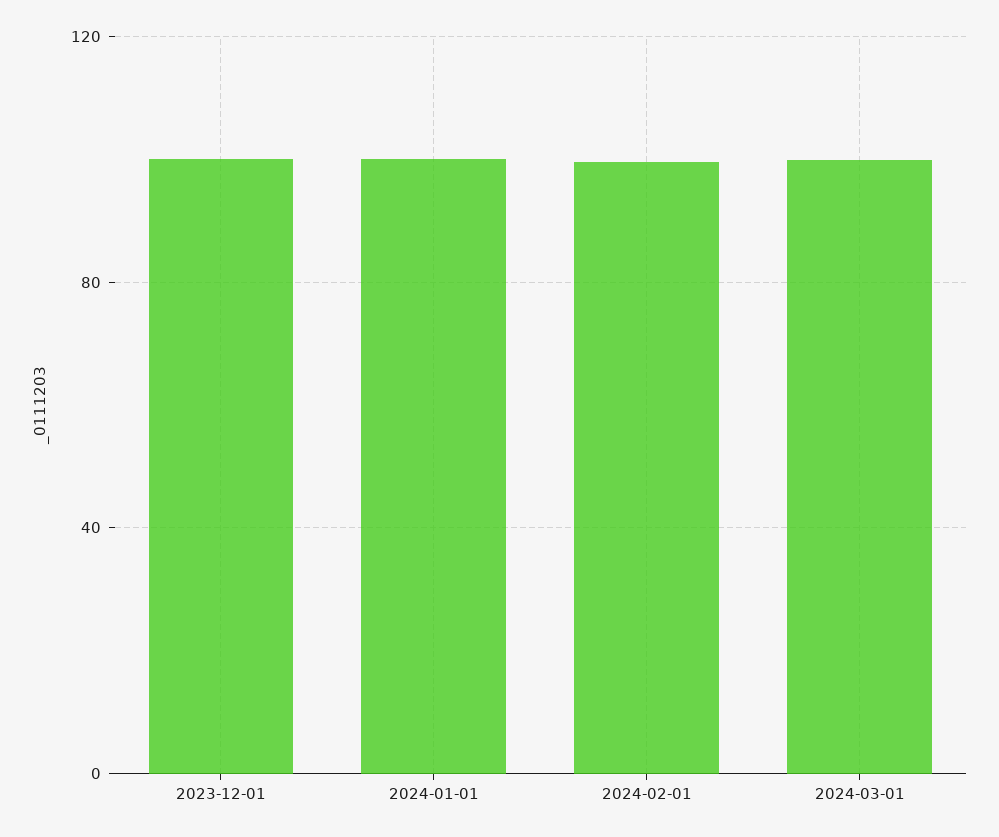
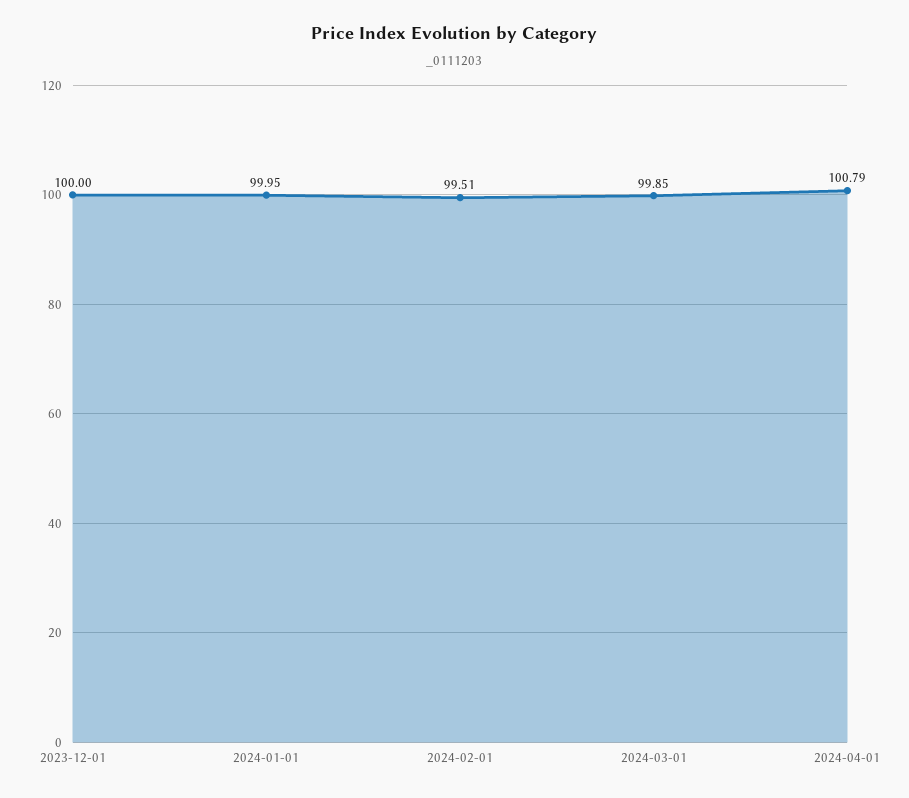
2024-04-01: none -> 100.79

